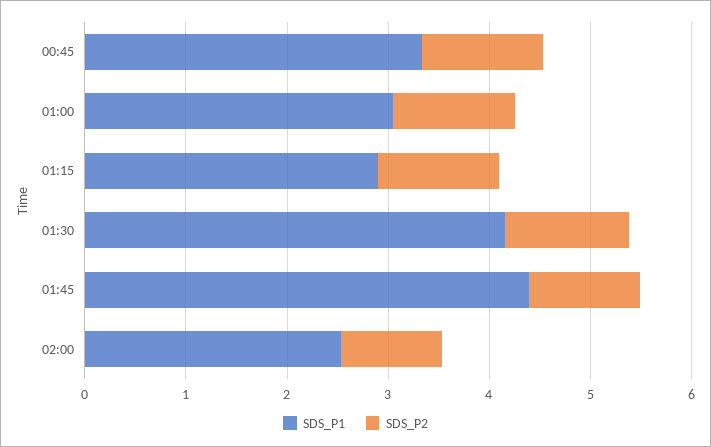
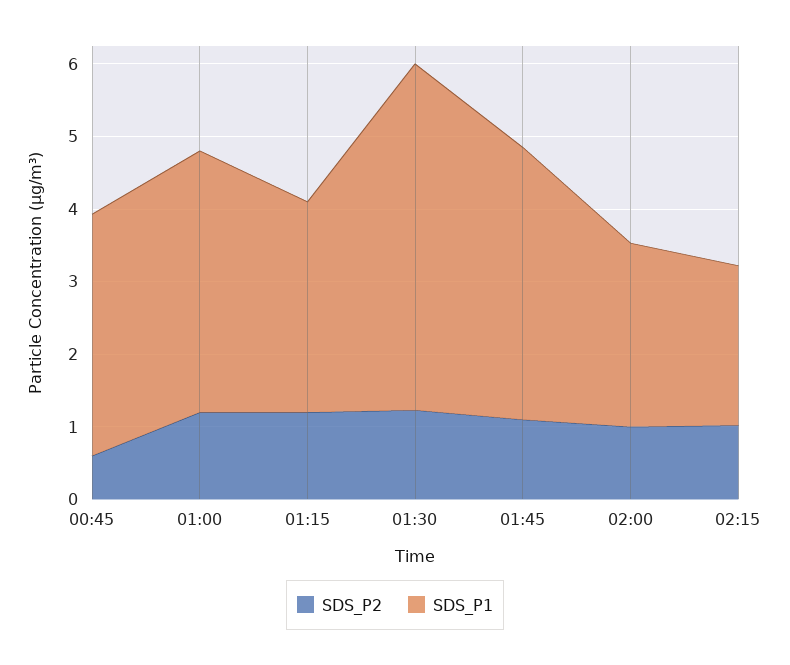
SDS_P2, 00:45: 1.2 -> 0.6
SDS_P1, 01:00: 3 -> 3.6
SDS_P1, 01:30: 4.2 -> 4.8
SDS_P1, 01:45: 4.4 -> 3.8
SDS_P2, 02:15: none -> 1
SDS_P1, 02:15: none -> 2.2

